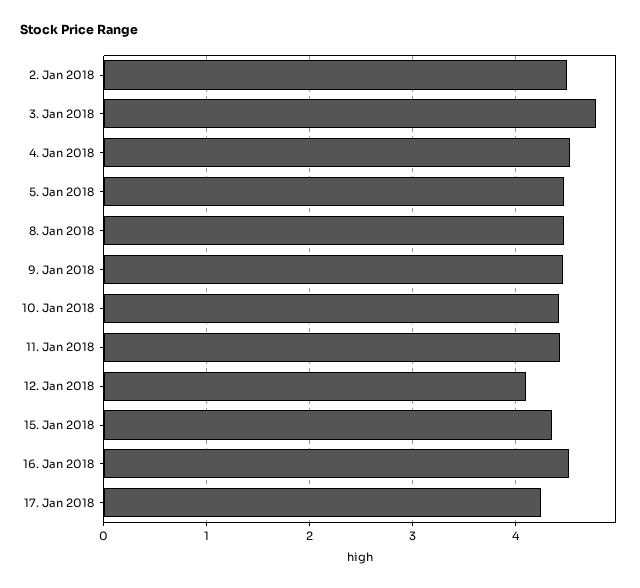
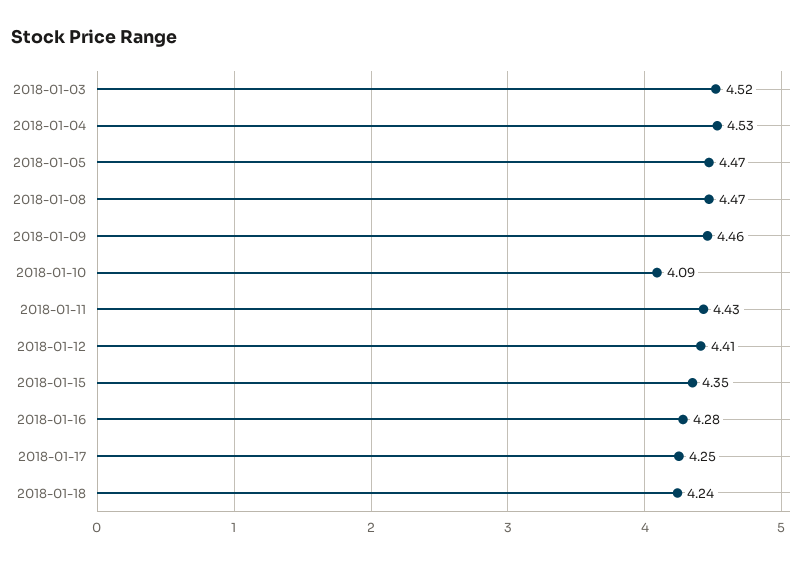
2. Jan 2018: 4.5 -> none
3. Jan 2018: 4.8 -> 4.52
10. Jan 2018: 4.4 -> 4.09
12. Jan 2018: 4.1 -> 4.41
16. Jan 2018: 4.5 -> 4.28
2018-01-18: none -> 4.24

